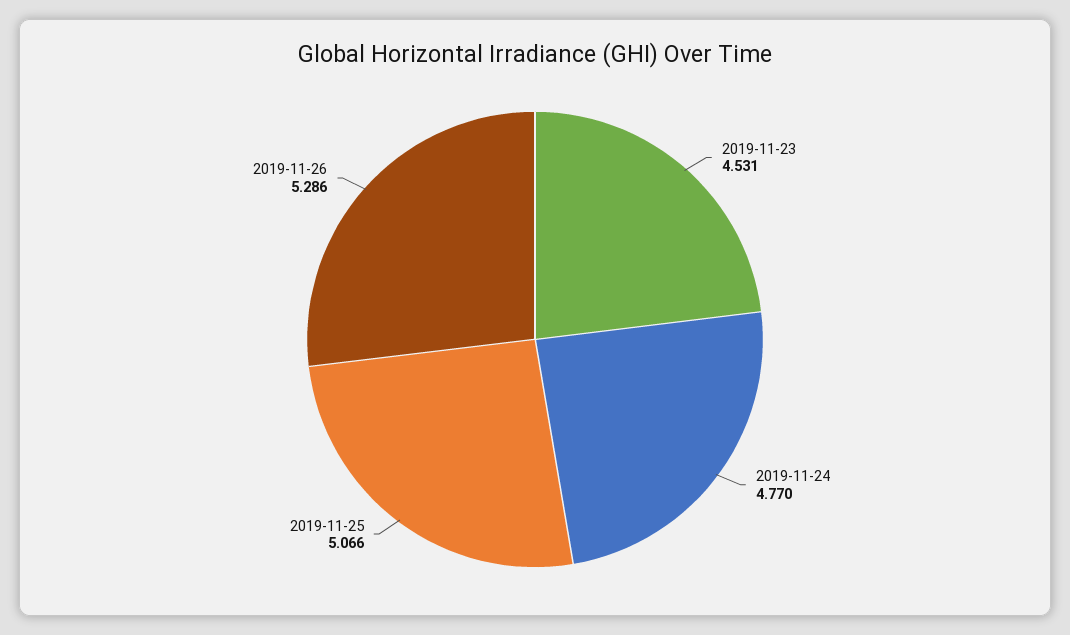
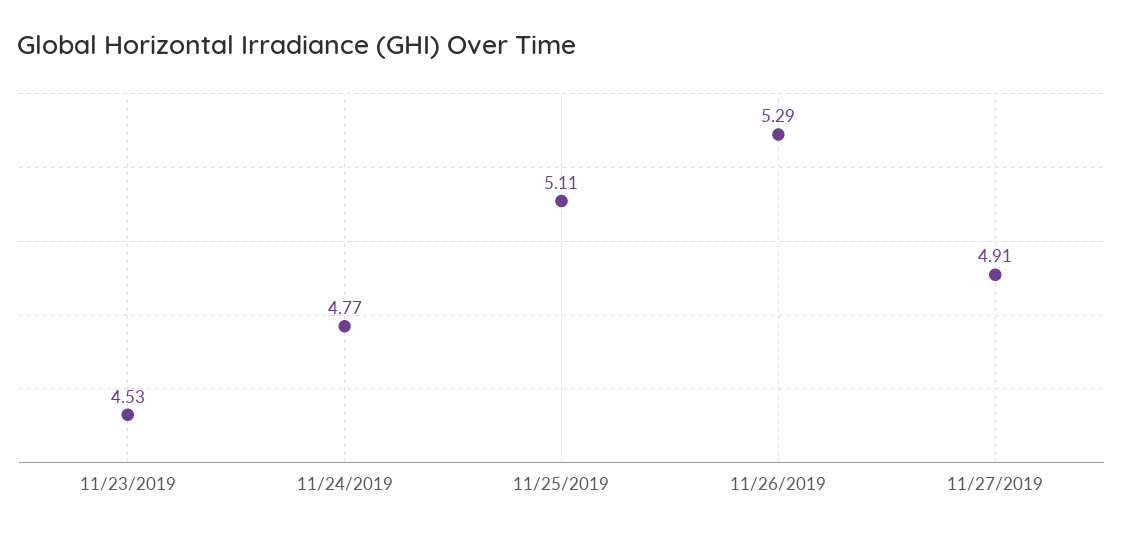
2019-11-25: 5.066 -> 5.11
11/27/2019: none -> 4.91

